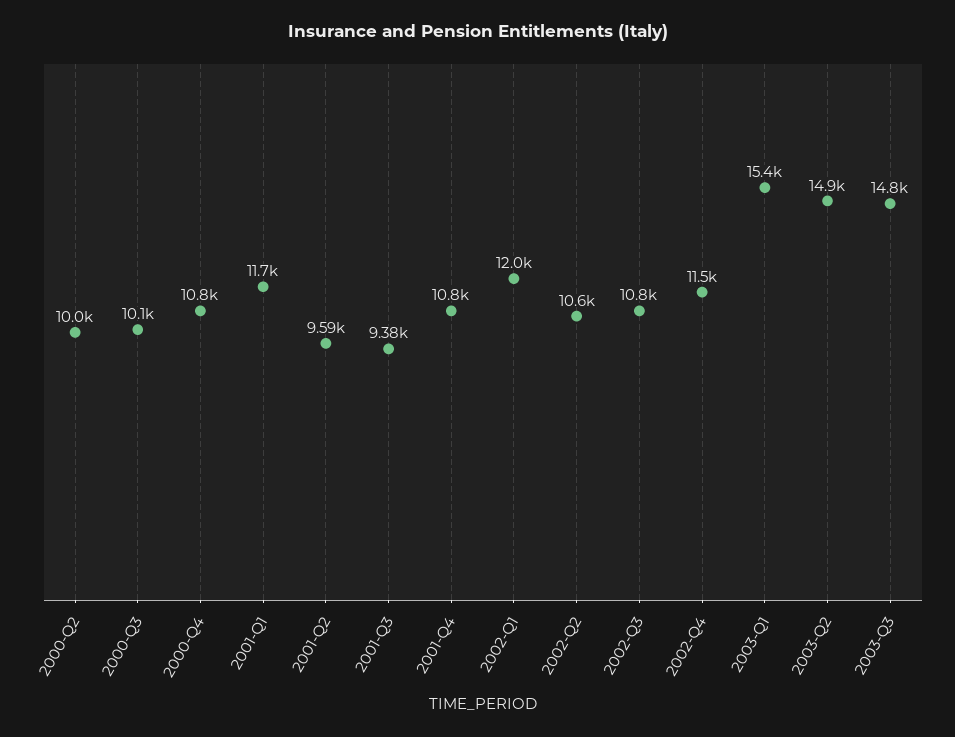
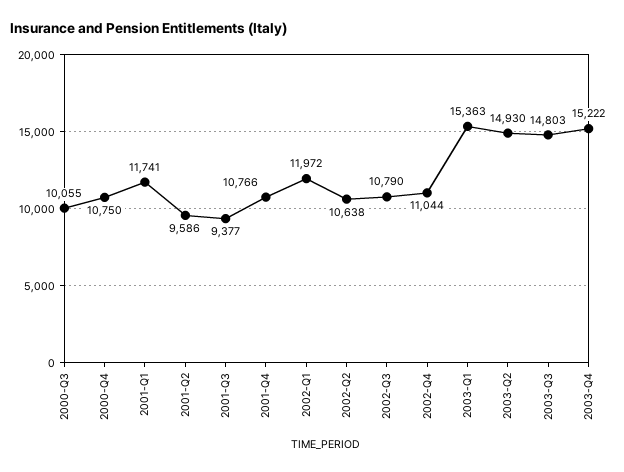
2000-Q2: 10000 -> none
2002-Q4: 11500 -> 11044
2003-Q4: none -> 15222

